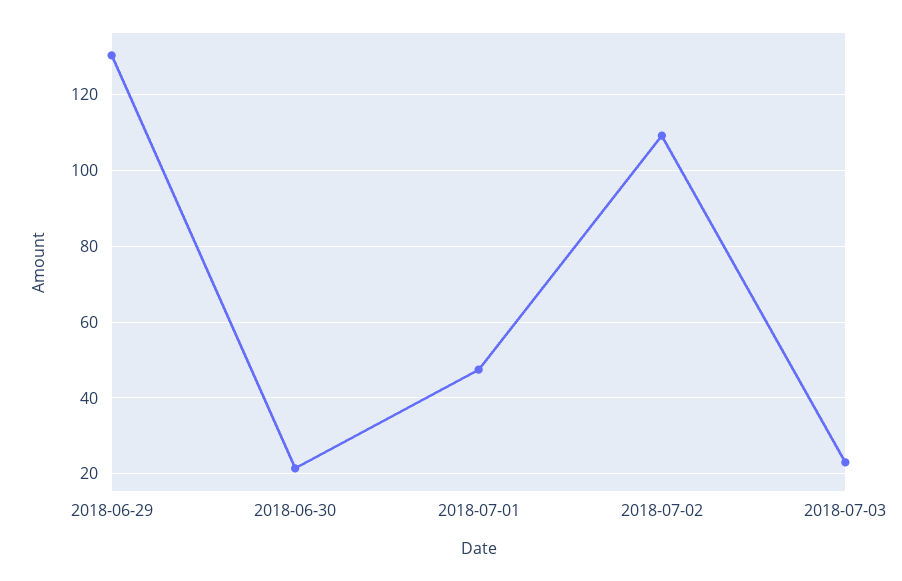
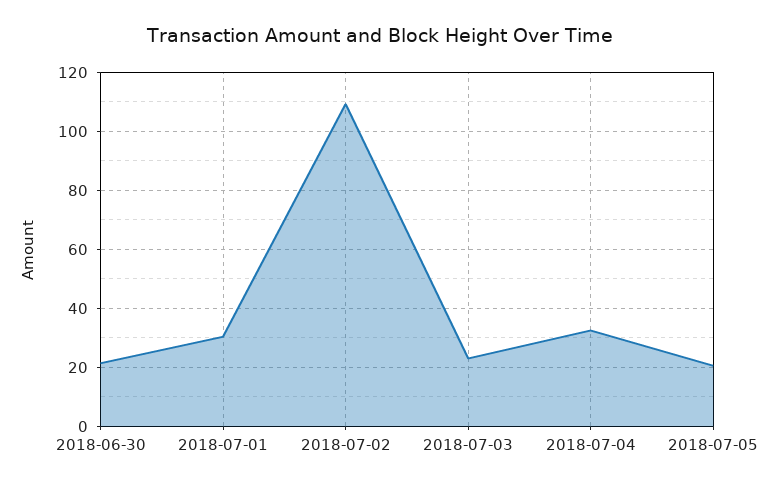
2018-06-29: 130 -> none
2018-07-01: 48 -> 30
2018-07-04: none -> 32.5
2018-07-05: none -> 20

